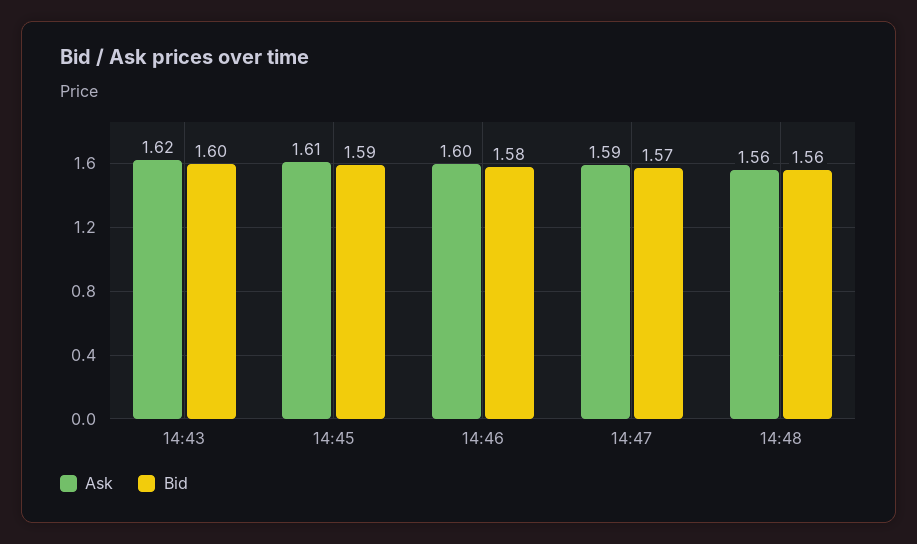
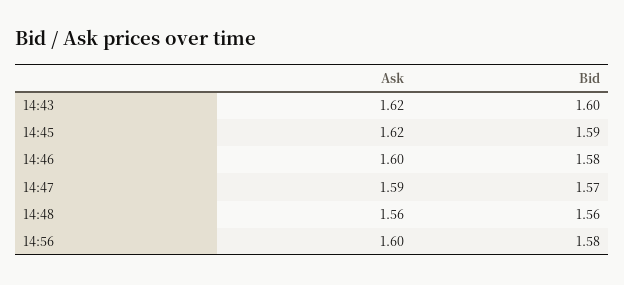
Ask, 14:45: 1.61 -> 1.62
Ask, 14:56: none -> 1.6
Bid, 14:56: none -> 1.58

